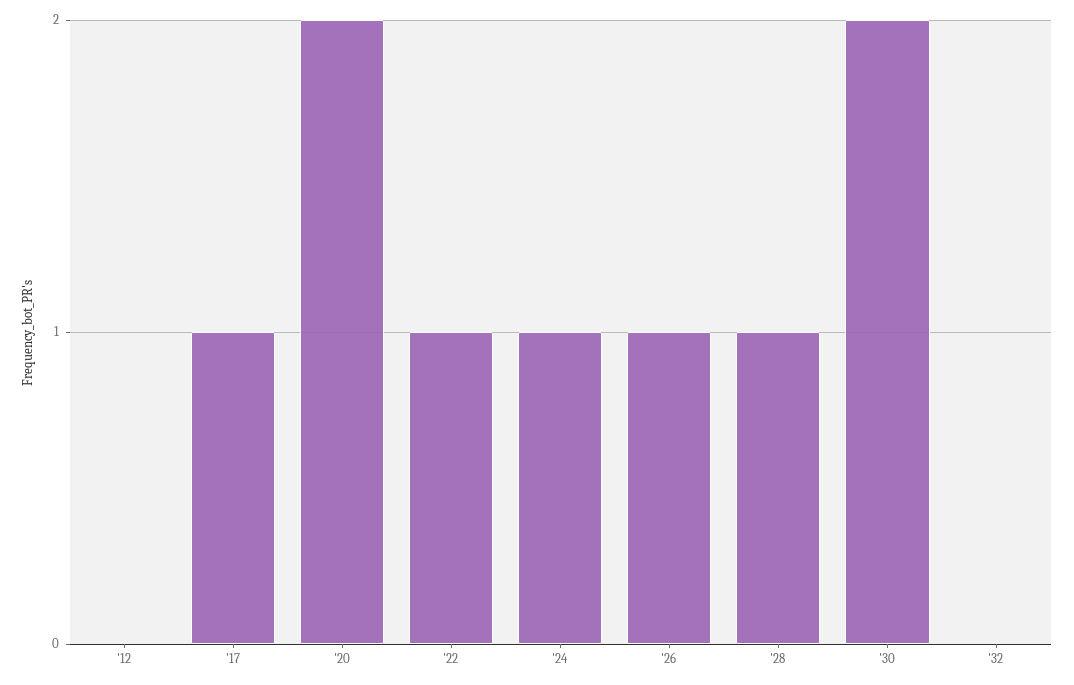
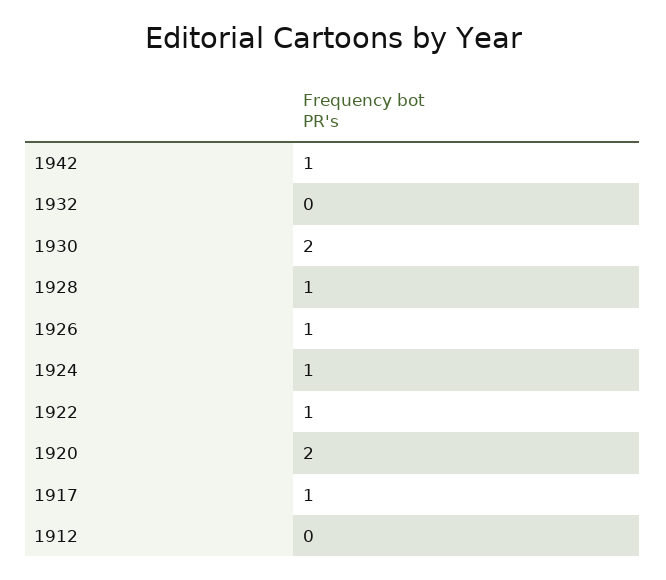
1942: none -> 1

